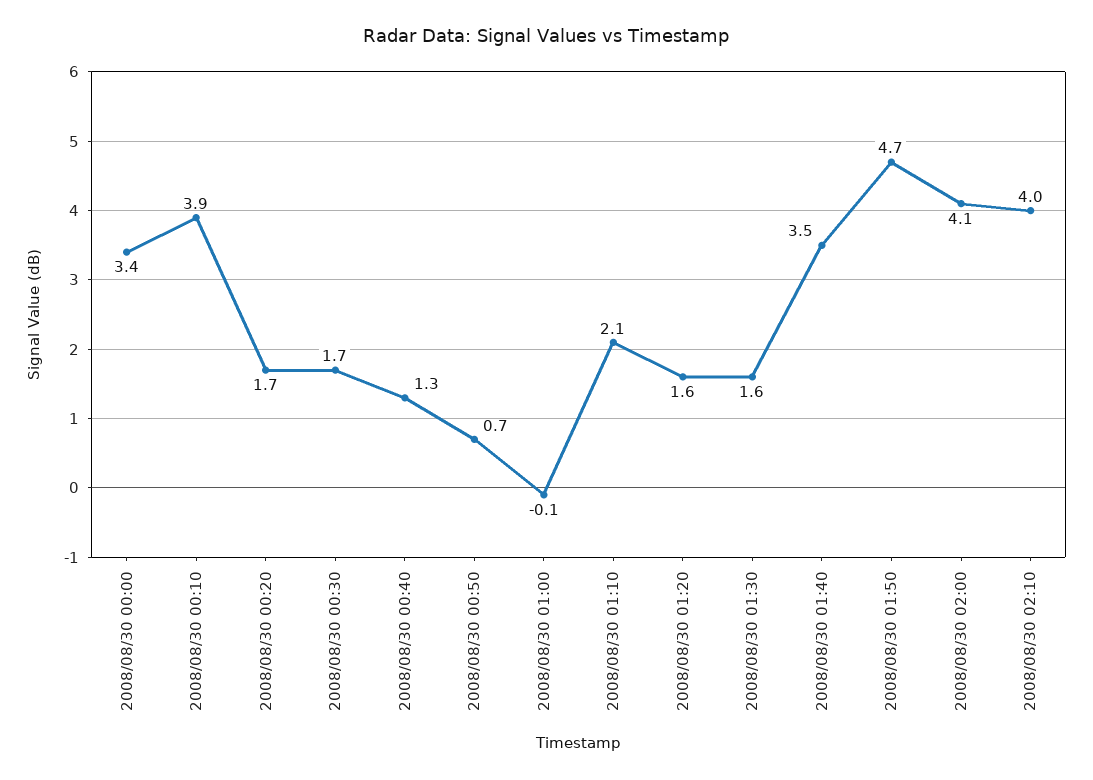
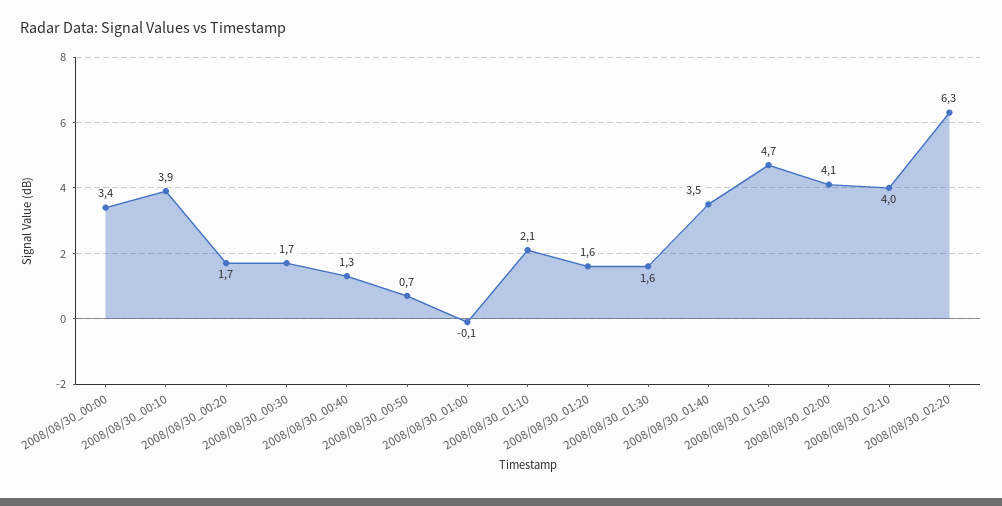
2008/08/30_02:20: none -> 6.3

